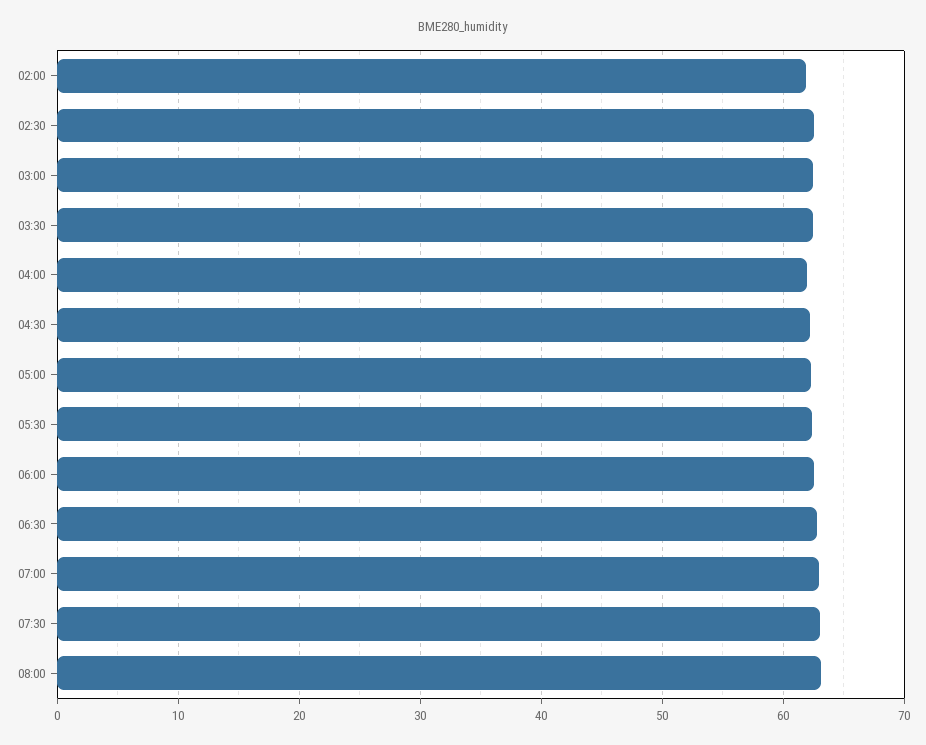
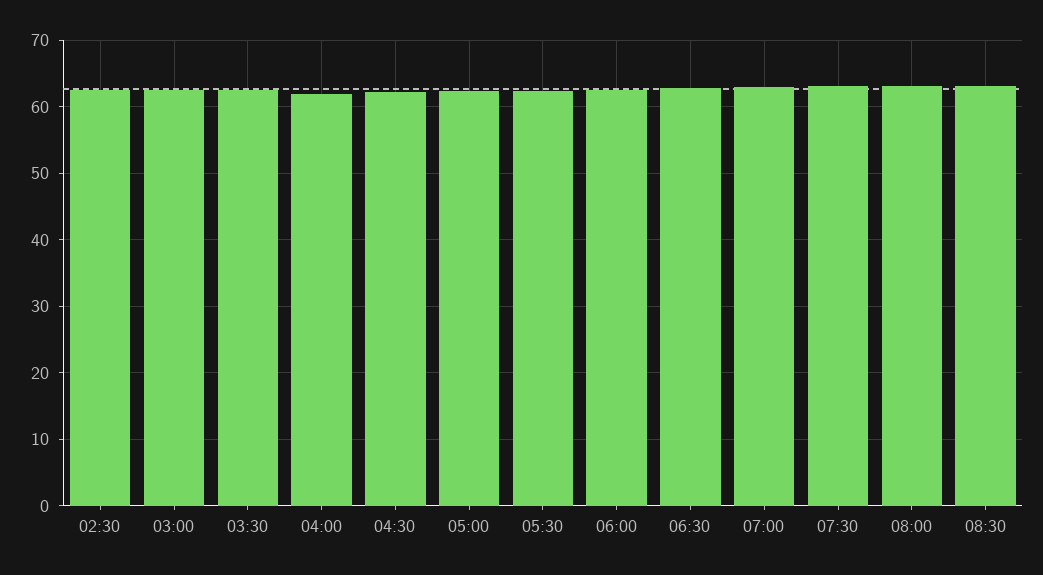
02:00: 62 -> none
08:30: none -> 63

